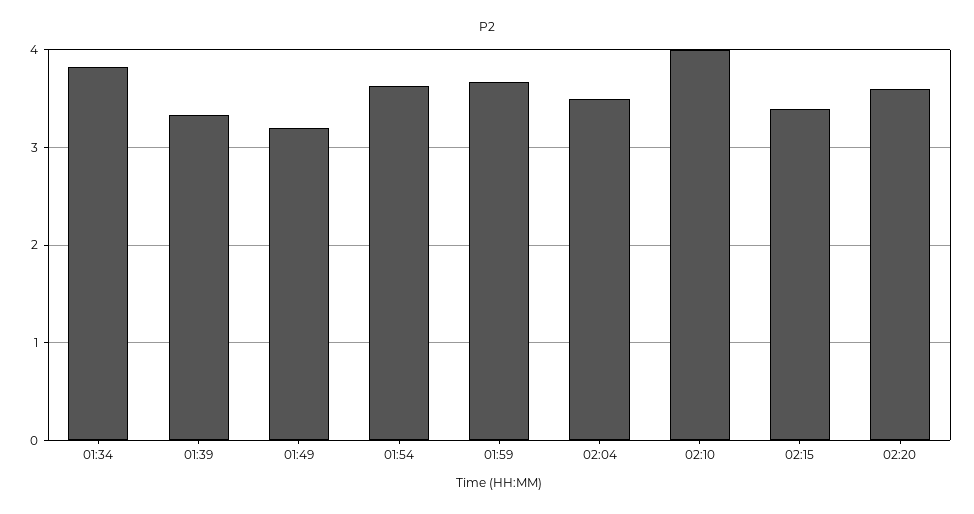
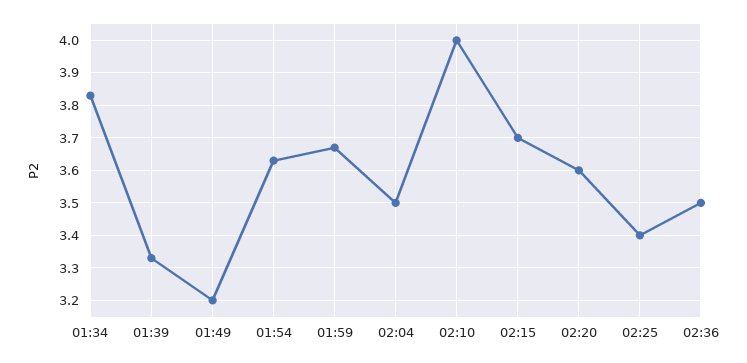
02:15: 3.4 -> 3.7
02:25: none -> 3.4
02:36: none -> 3.5

